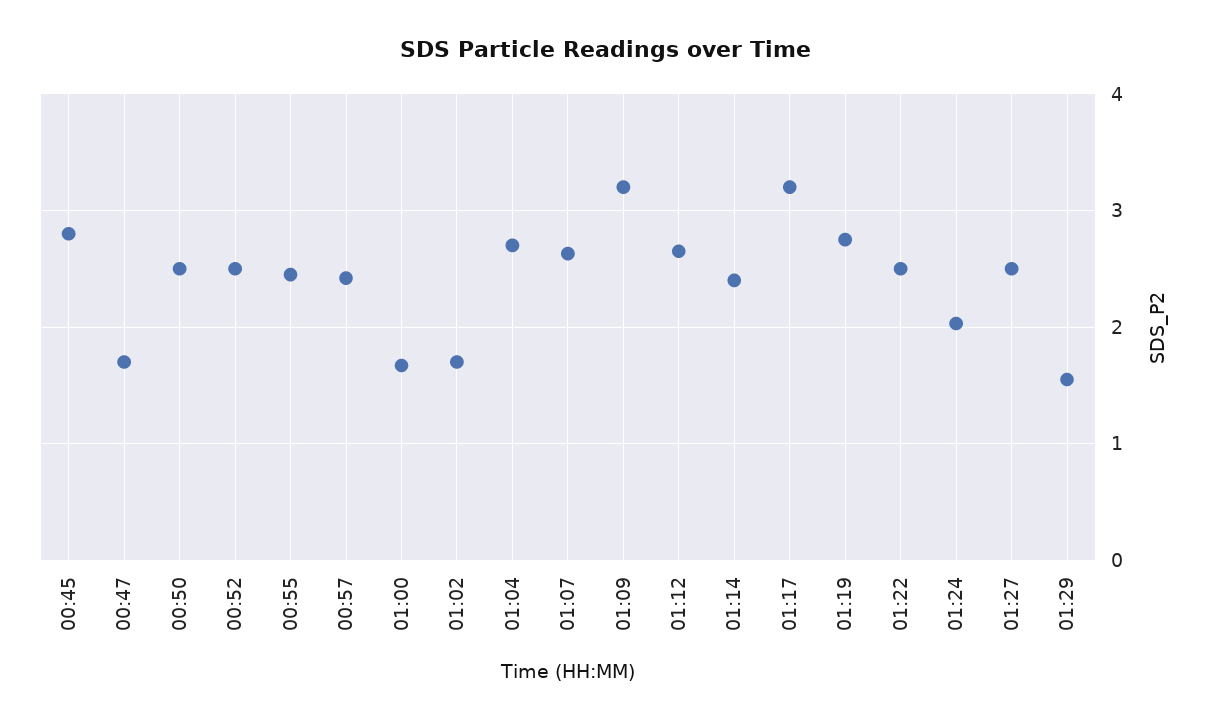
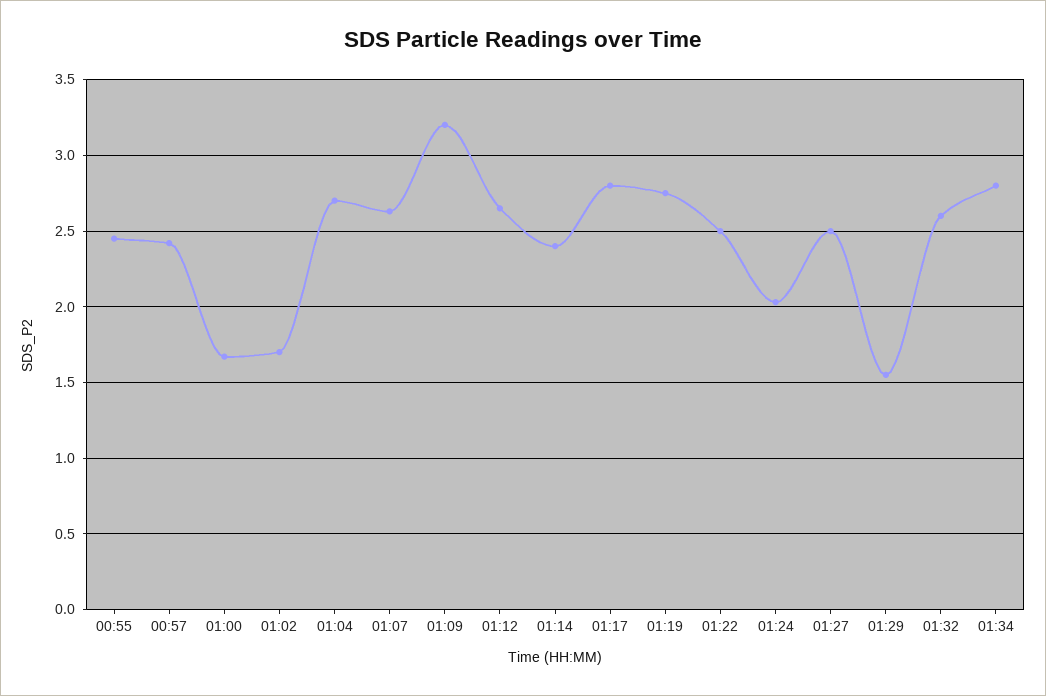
00:45: 2.8 -> none
00:47: 1.7 -> none
00:50: 2.5 -> none
00:52: 2.5 -> none
01:17: 3.2 -> 2.8
01:32: none -> 2.6
01:34: none -> 2.8

